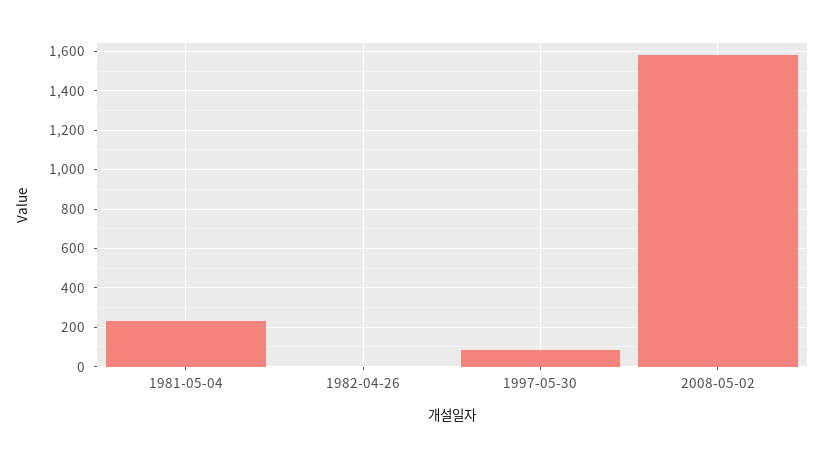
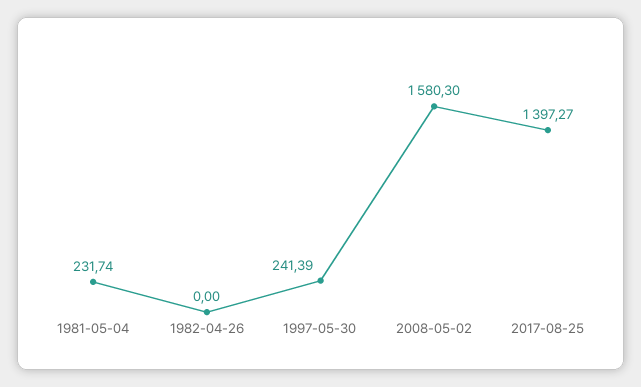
1997-05-30: 100 -> 241.39
2017-08-25: none -> 1397.27

